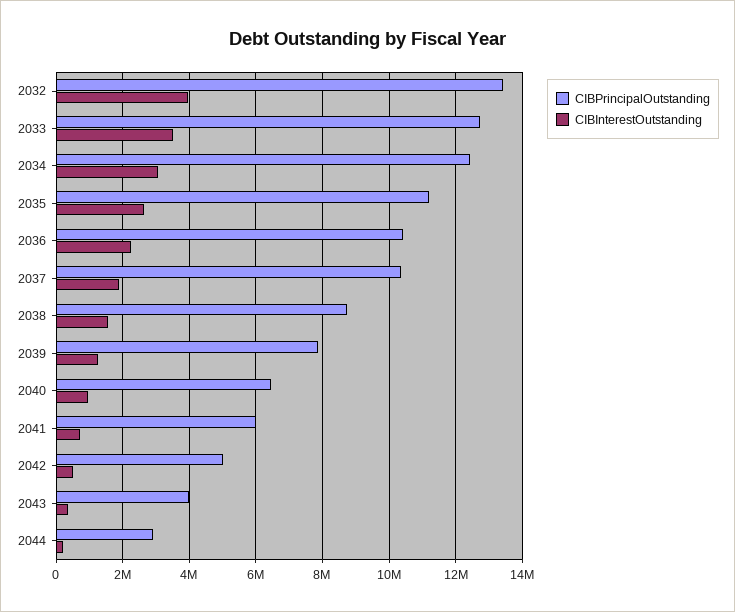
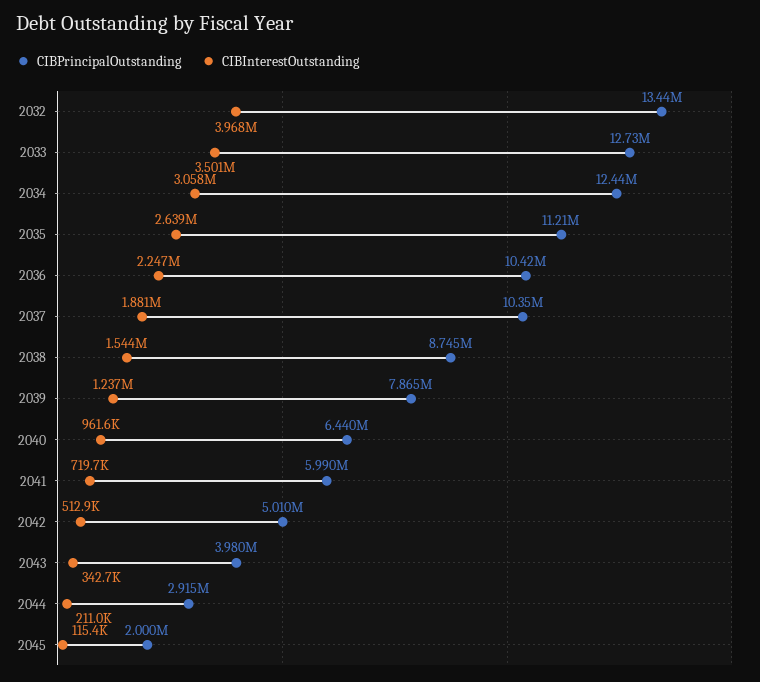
CIBPrincipalOutstanding, 2045: none -> 2000000
CIBInterestOutstanding, 2045: none -> 115400

